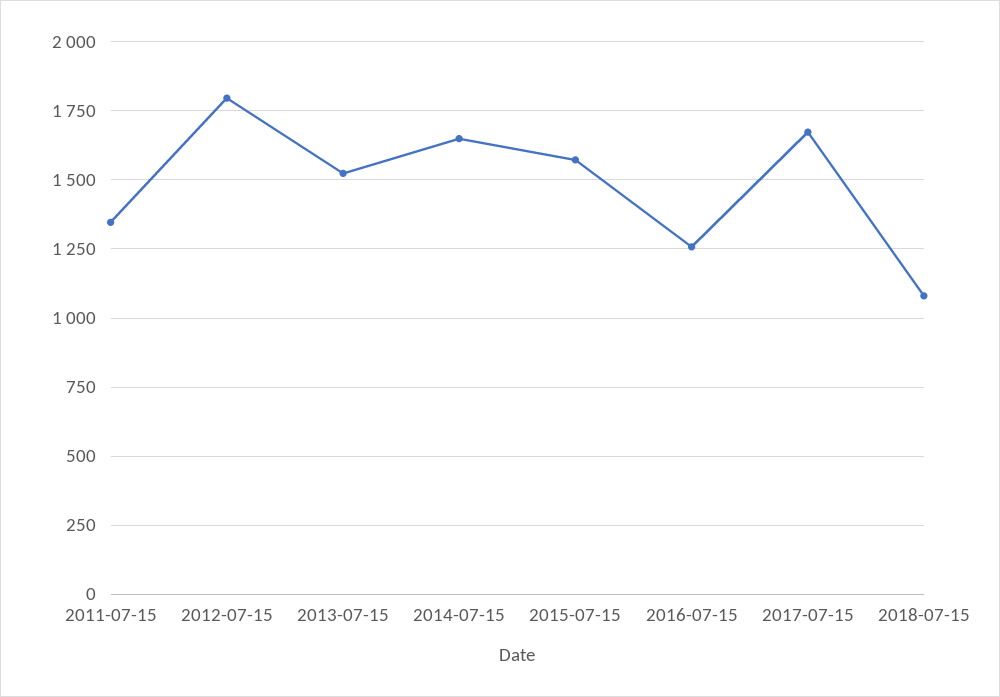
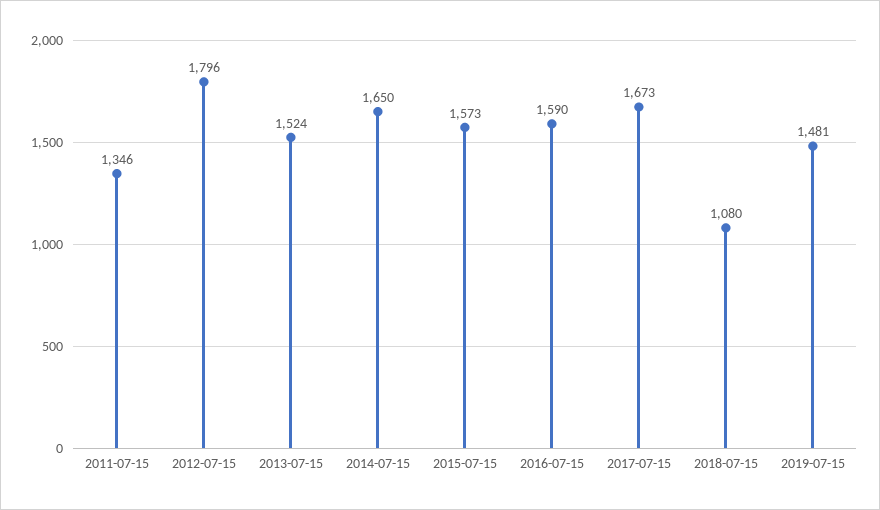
2016-07-15: 1250 -> 1590
2019-07-15: none -> 1481

